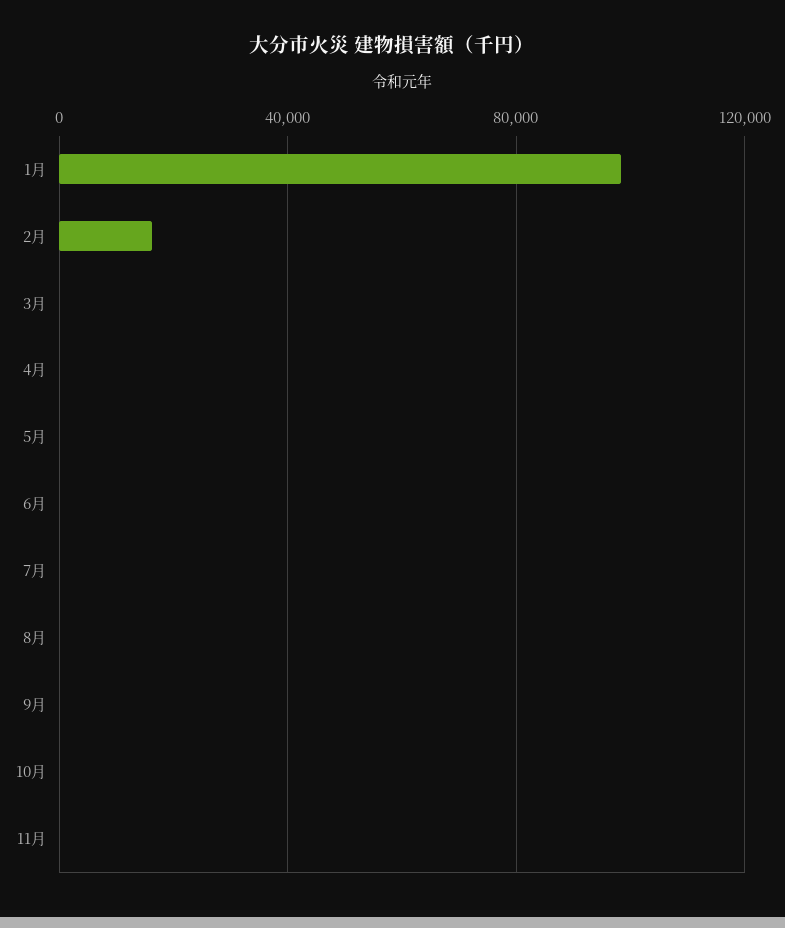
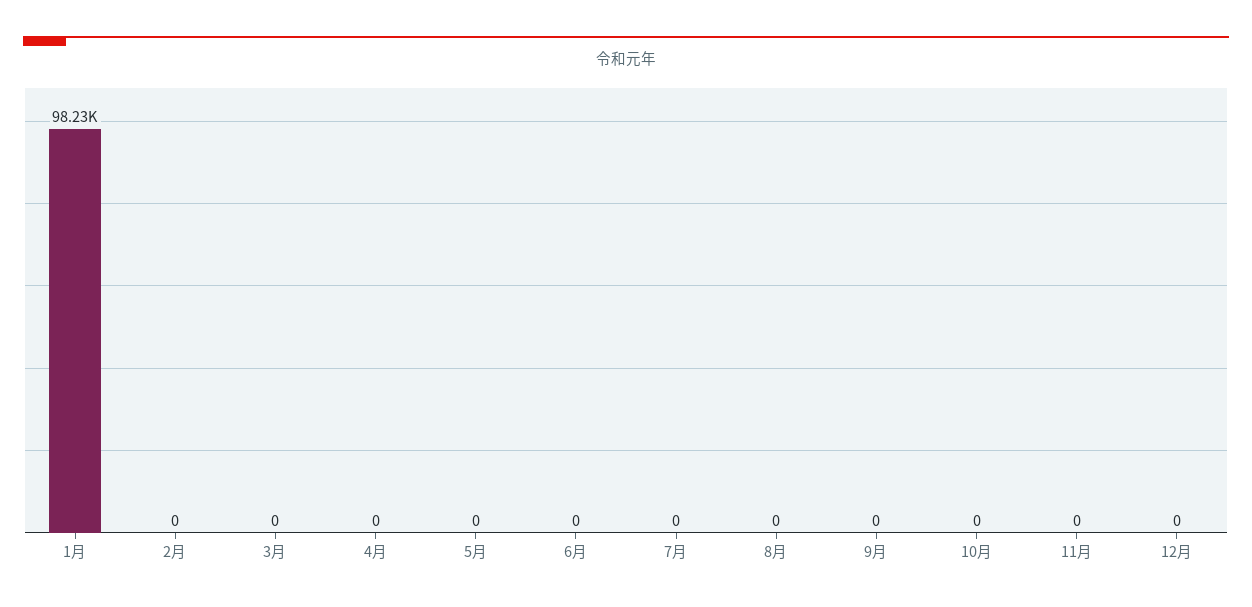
2月: 15000 -> 0
12月: none -> 0

